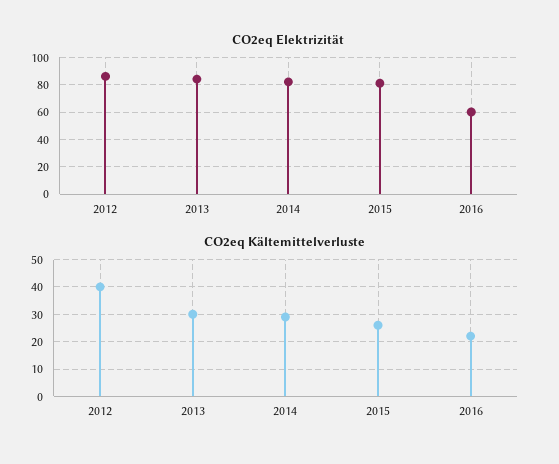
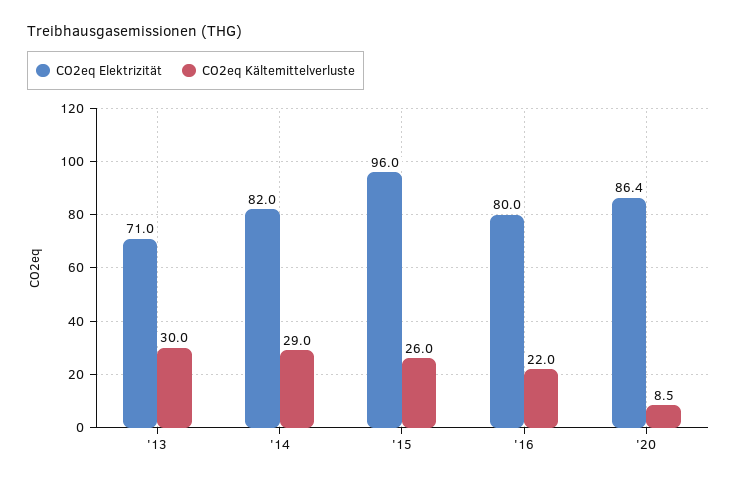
CO2eq Elektrizität, 2012: 85 -> none
CO2eq Elektrizität, 2013: 85 -> 71
CO2eq Elektrizität, 2015: 80 -> 96
CO2eq Elektrizität, 2016: 60 -> 80
CO2eq Kältemittelverluste, 2012: 40 -> none
CO2eq Elektrizität, '20: none -> 86.4
CO2eq Kältemittelverluste, '20: none -> 8.5

